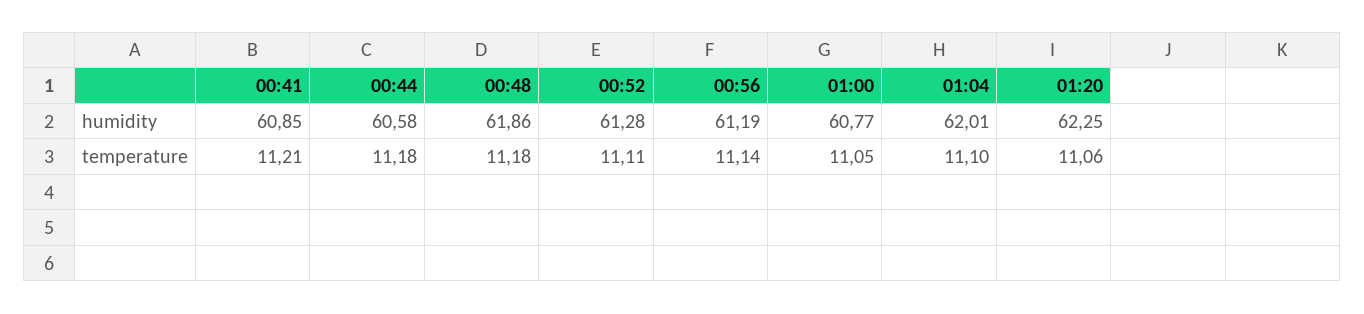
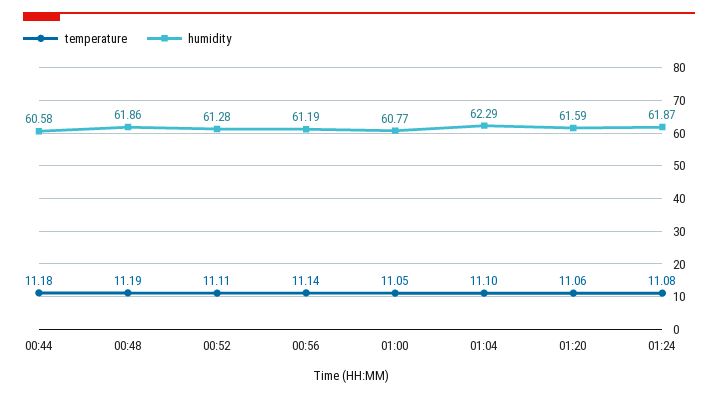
humidity, 00:41: 60.85 -> none
humidity, 01:04: 62.01 -> 62.29
humidity, 01:20: 62.25 -> 61.59
temperature, 00:41: 11.21 -> none
temperature, 00:48: 11.18 -> 11.19
temperature, 01:24: none -> 11.08
humidity, 01:24: none -> 61.87

